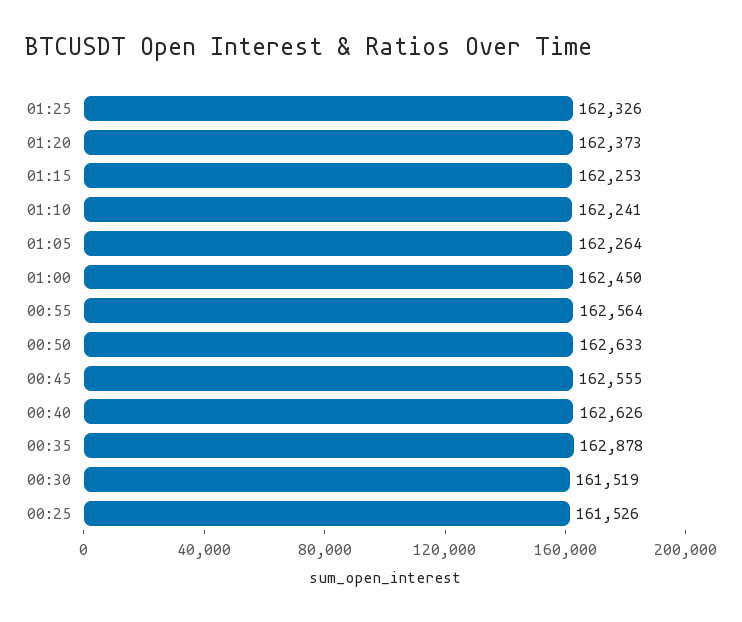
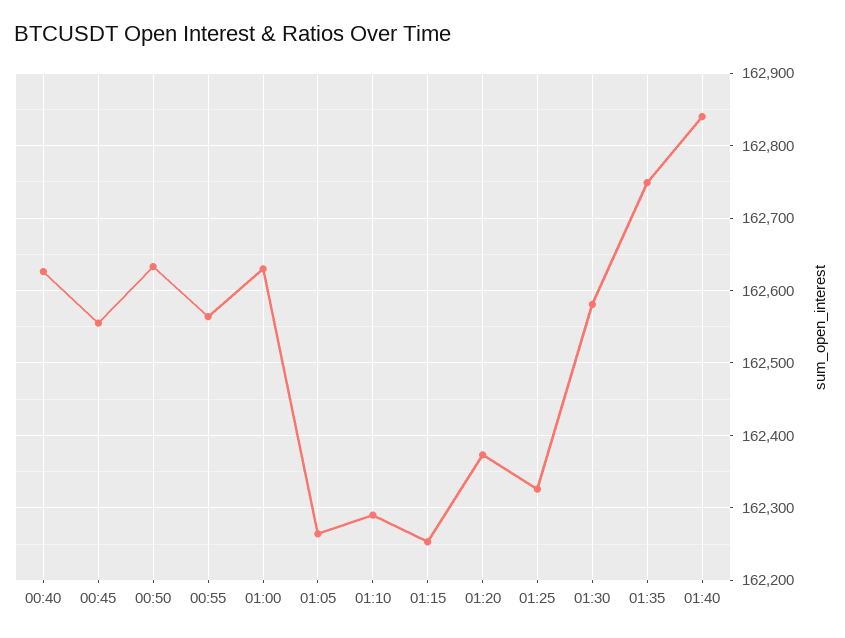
01:10: 162241 -> 162290
01:00: 162450 -> 162630
00:35: 162878 -> none
00:30: 161519 -> none
00:25: 161526 -> none
01:30: none -> 162580
01:35: none -> 162750
01:40: none -> 162840

